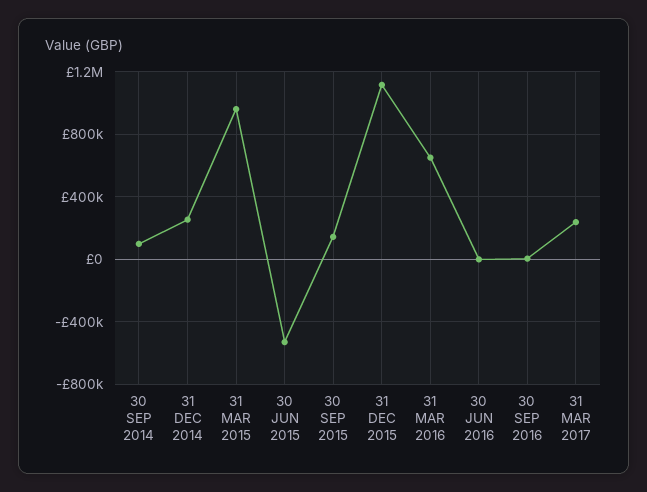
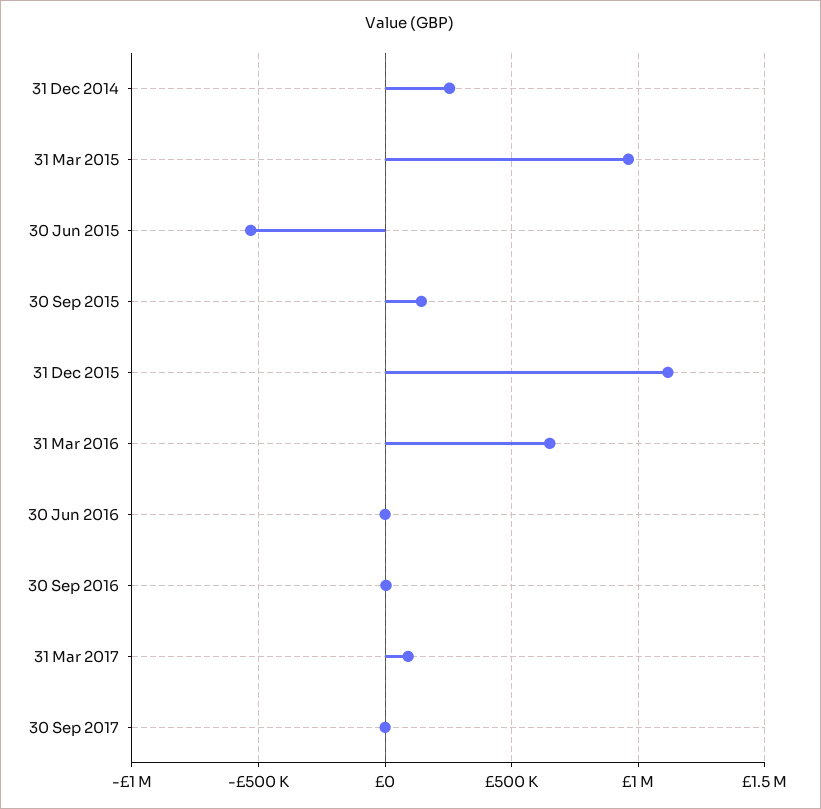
30 SEP 2014: 100000 -> none
31 MAR 2017: 250000 -> 100000
30 Sep 2017: none -> 0

